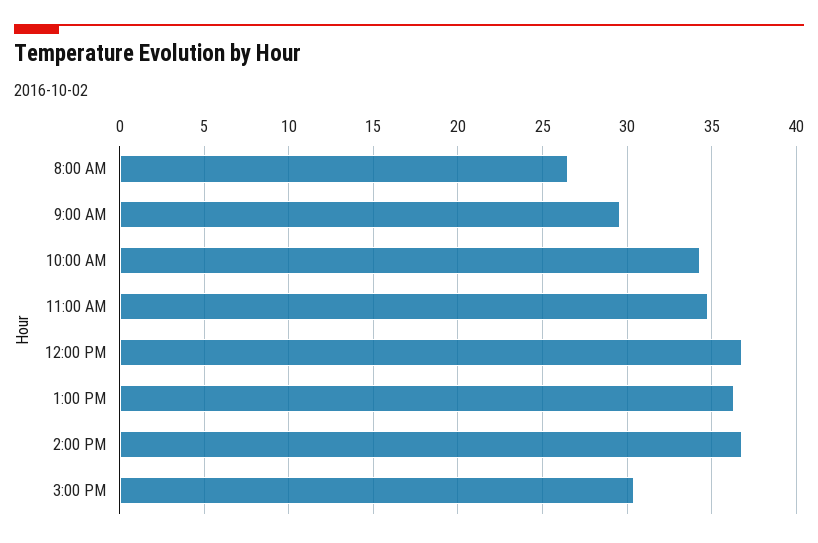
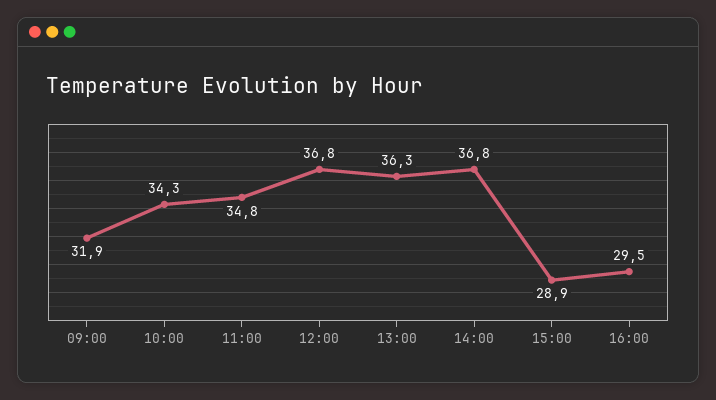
8:00 AM: 26.5 -> none
9:00 AM: 29.5 -> 31.9
3:00 PM: 30.5 -> 28.9
16:00: none -> 29.5

